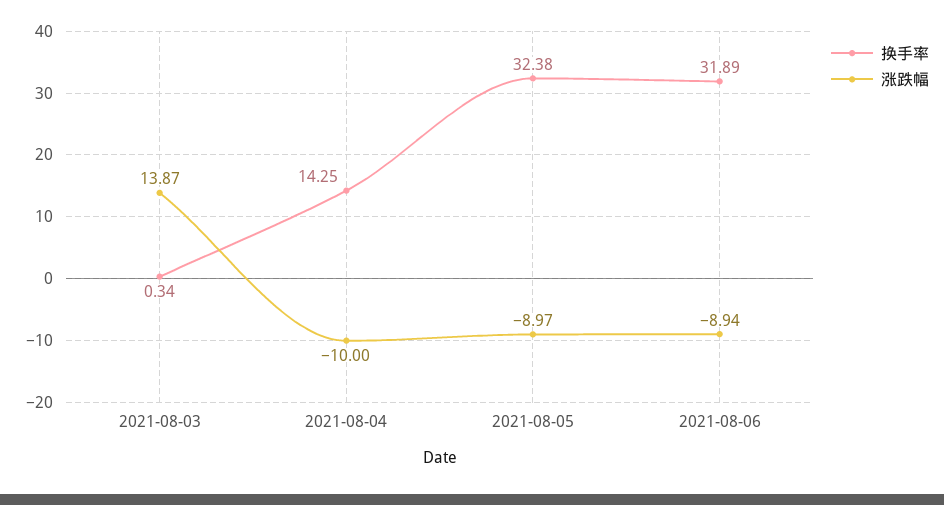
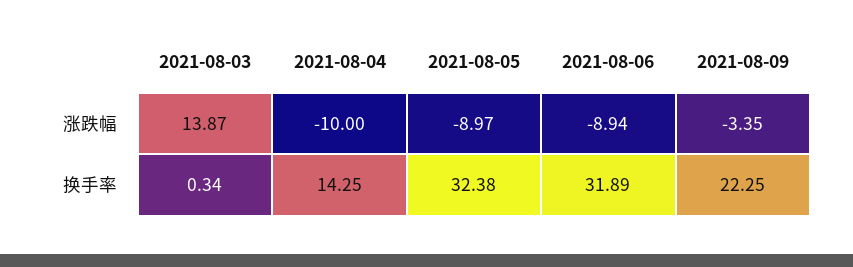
涨跌幅, 2021-08-09: none -> -3.35
换手率, 2021-08-09: none -> 22.25

